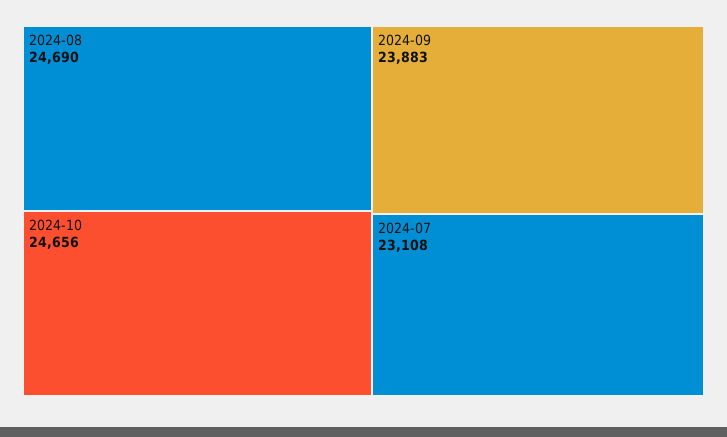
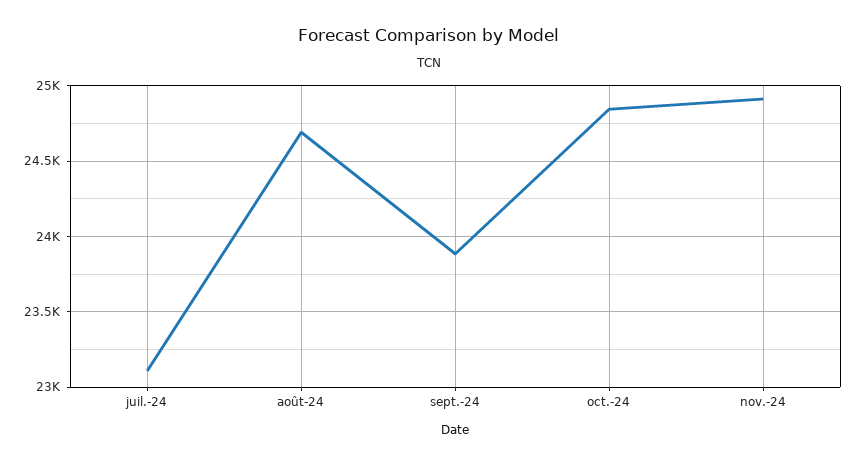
2024-10: 24656 -> 24850
nov.-24: none -> 24900

